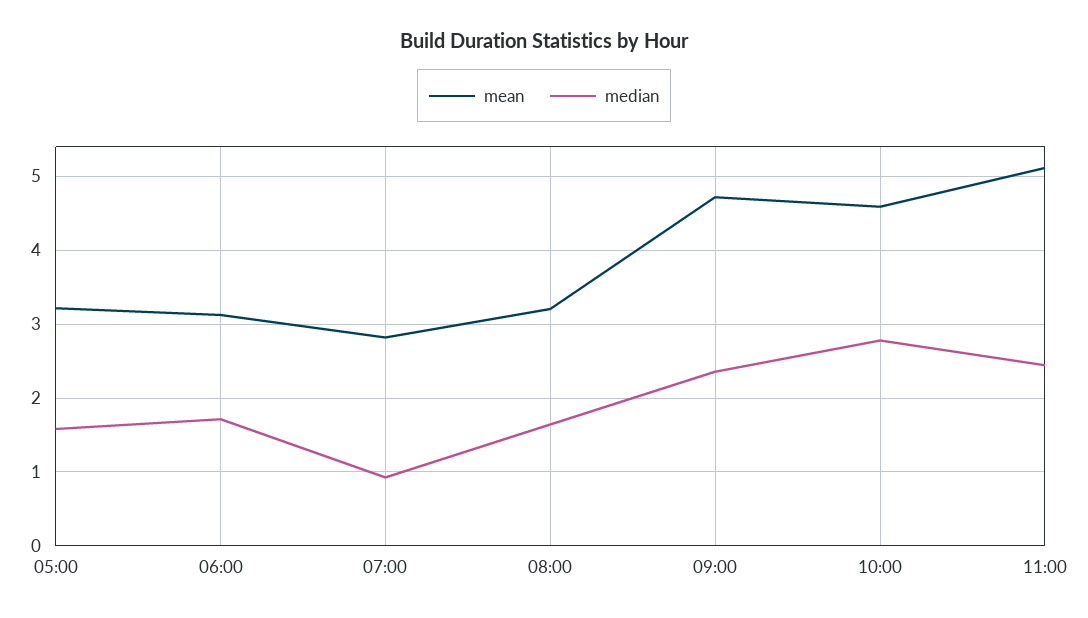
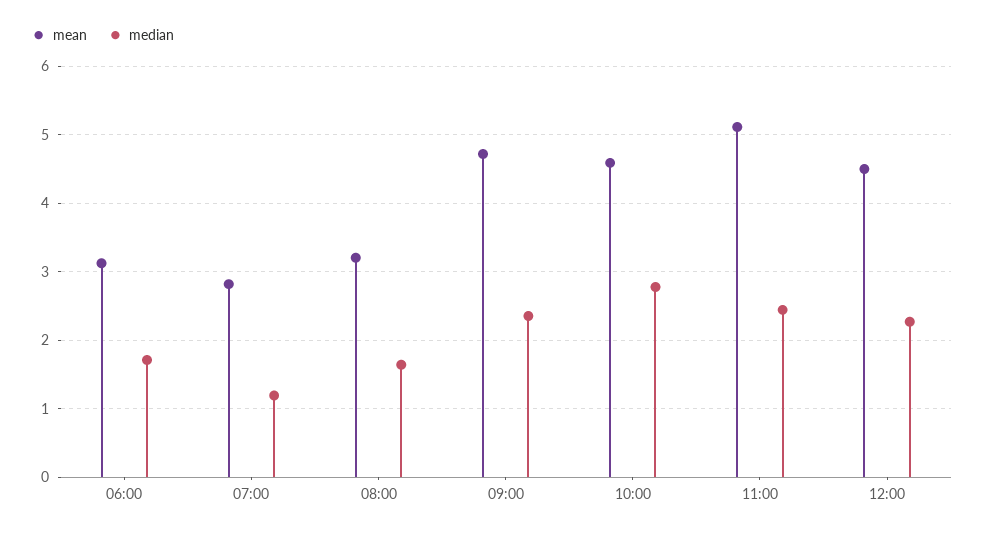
mean, 05:00: 3.2 -> none
median, 05:00: 1.6 -> none
median, 07:00: 0.9 -> 1.2
mean, 12:00: none -> 4.5
median, 12:00: none -> 2.3

